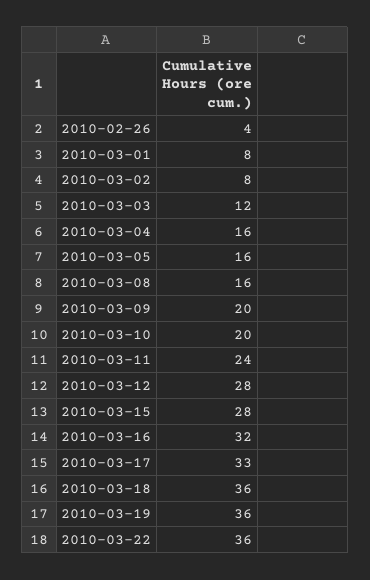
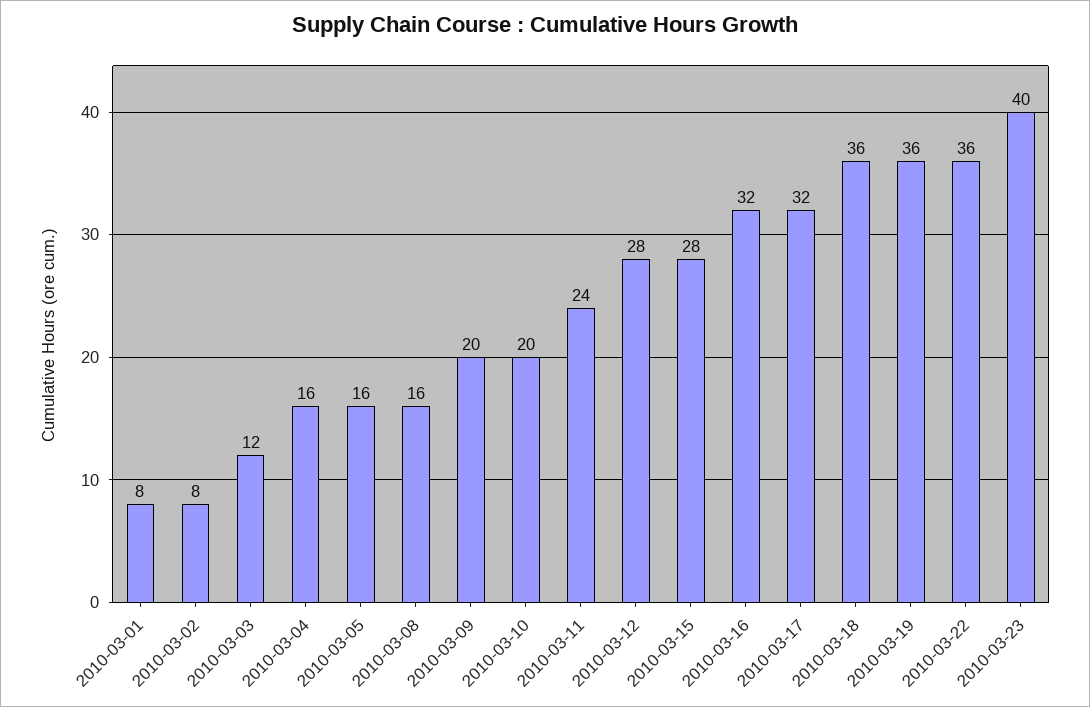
2010-02-26: 4 -> none
2010-03-17: 33 -> 32
2010-03-23: none -> 40

